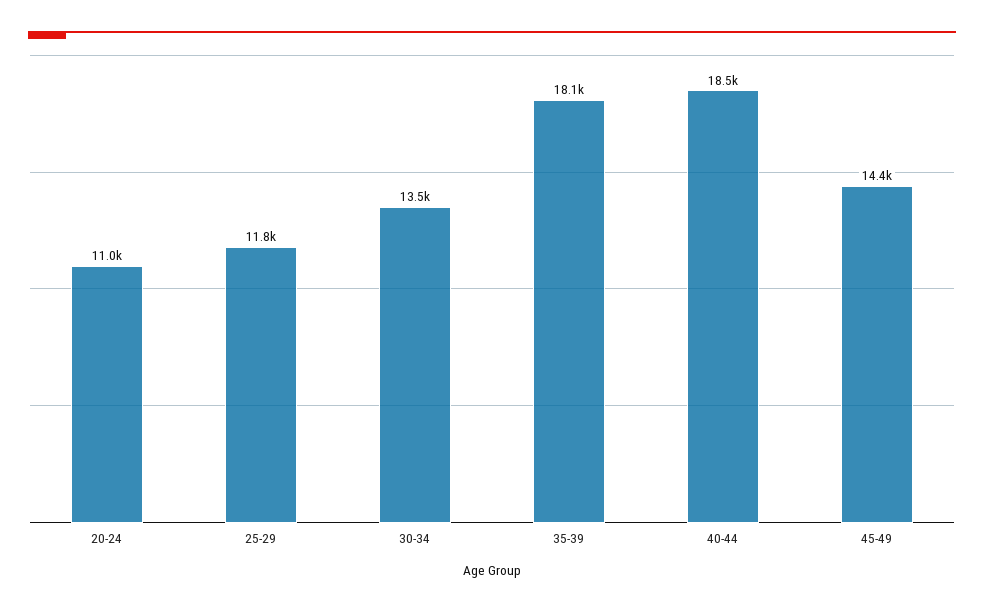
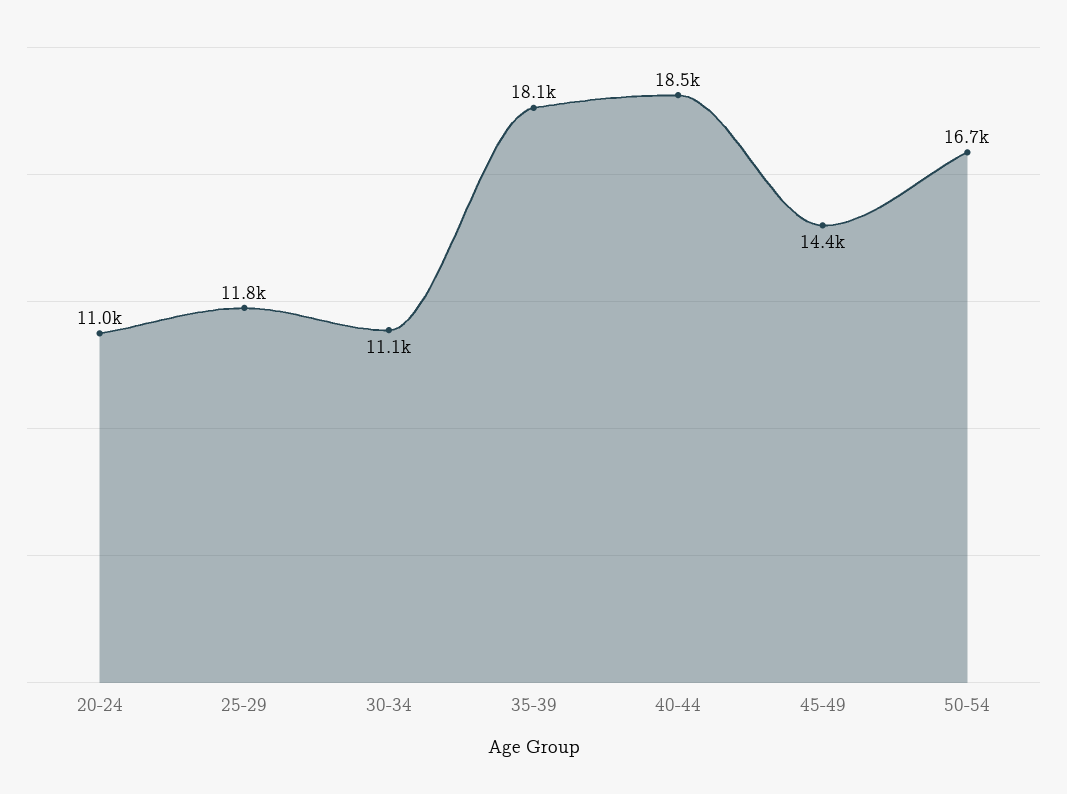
30-34: 13500 -> 11100
50-54: none -> 16700

